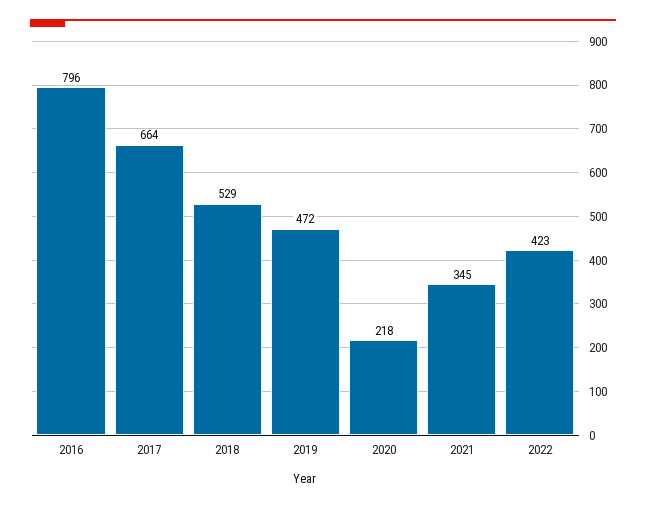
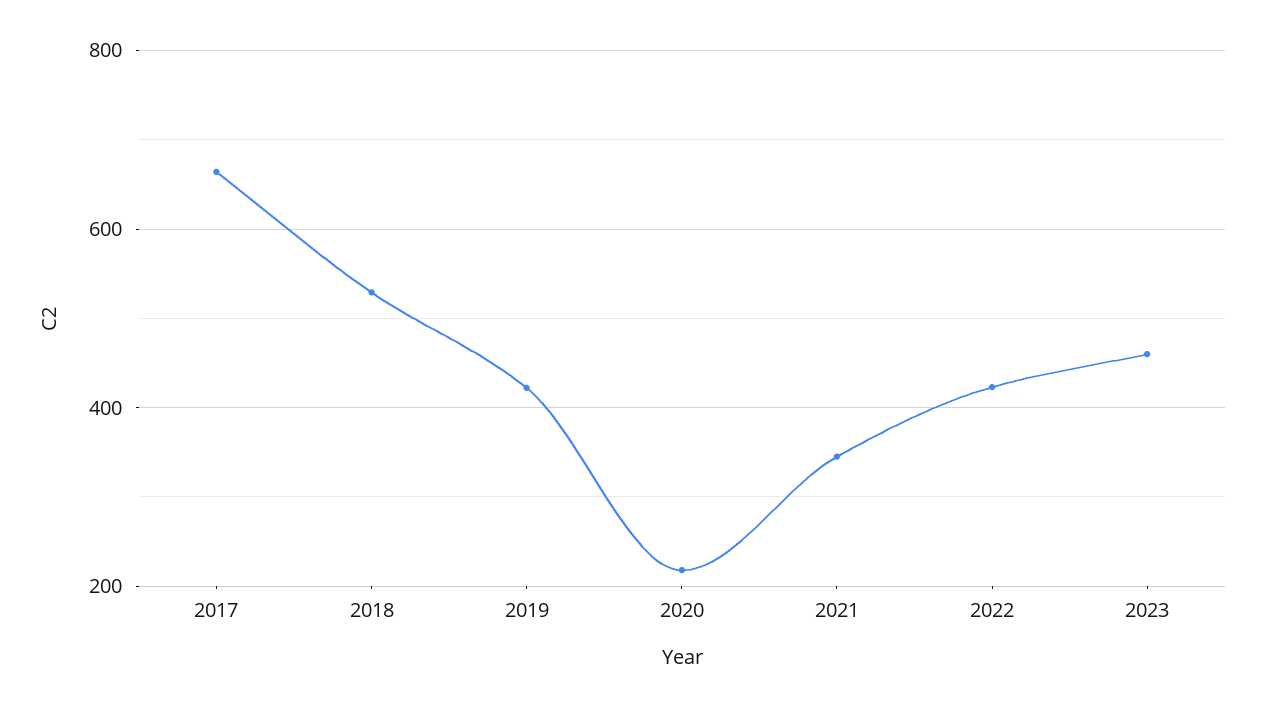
2016: 796 -> none
2019: 472 -> 420
2023: none -> 460

